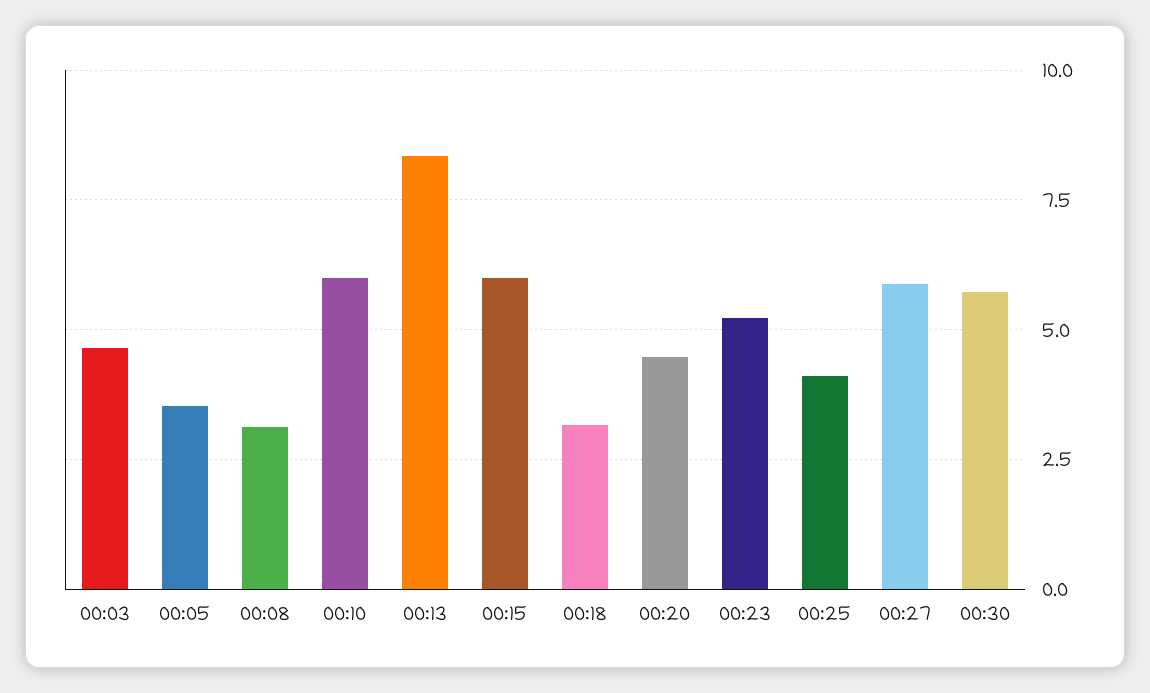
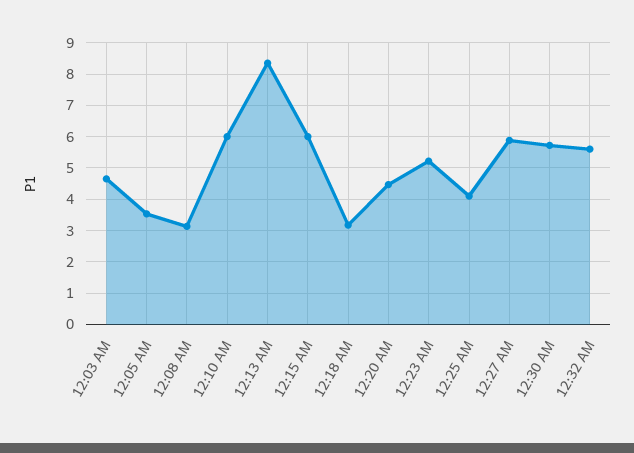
12:32 AM: none -> 5.6

